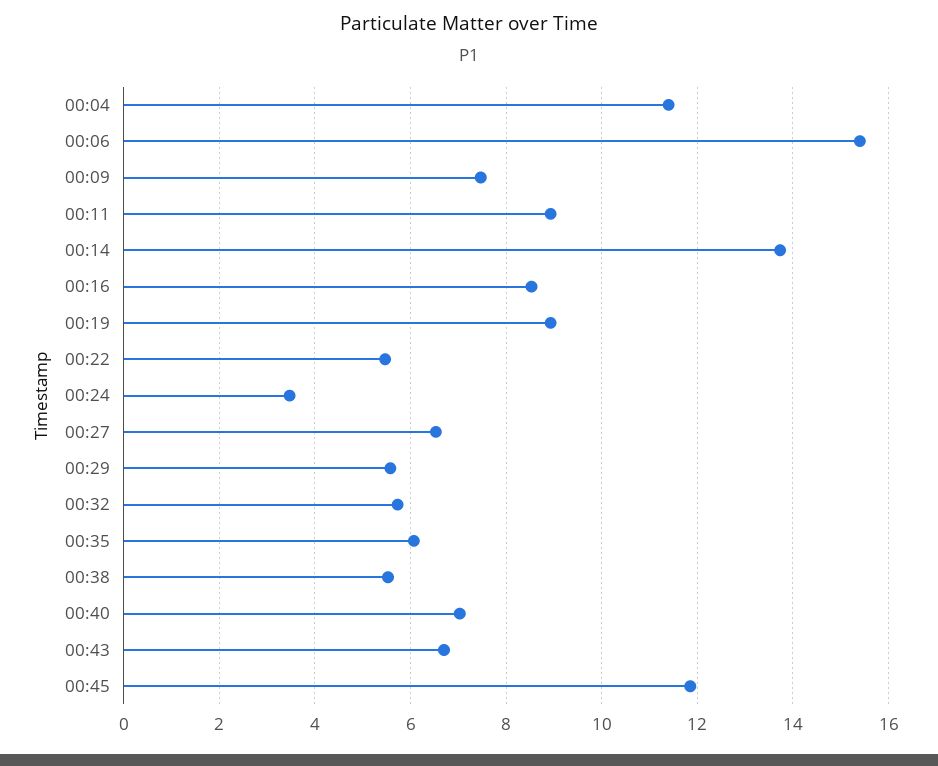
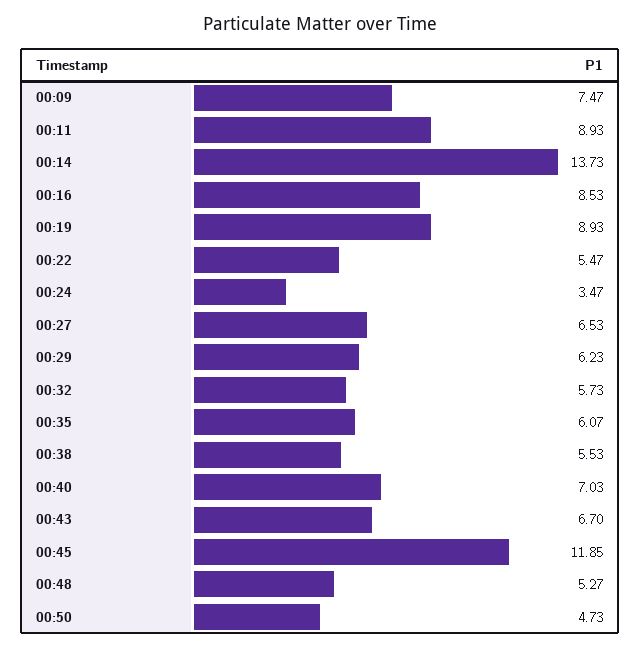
00:04: 11.4 -> none
00:06: 15.4 -> none
00:29: 5.6 -> 6.23
00:48: none -> 5.27
00:50: none -> 4.73

